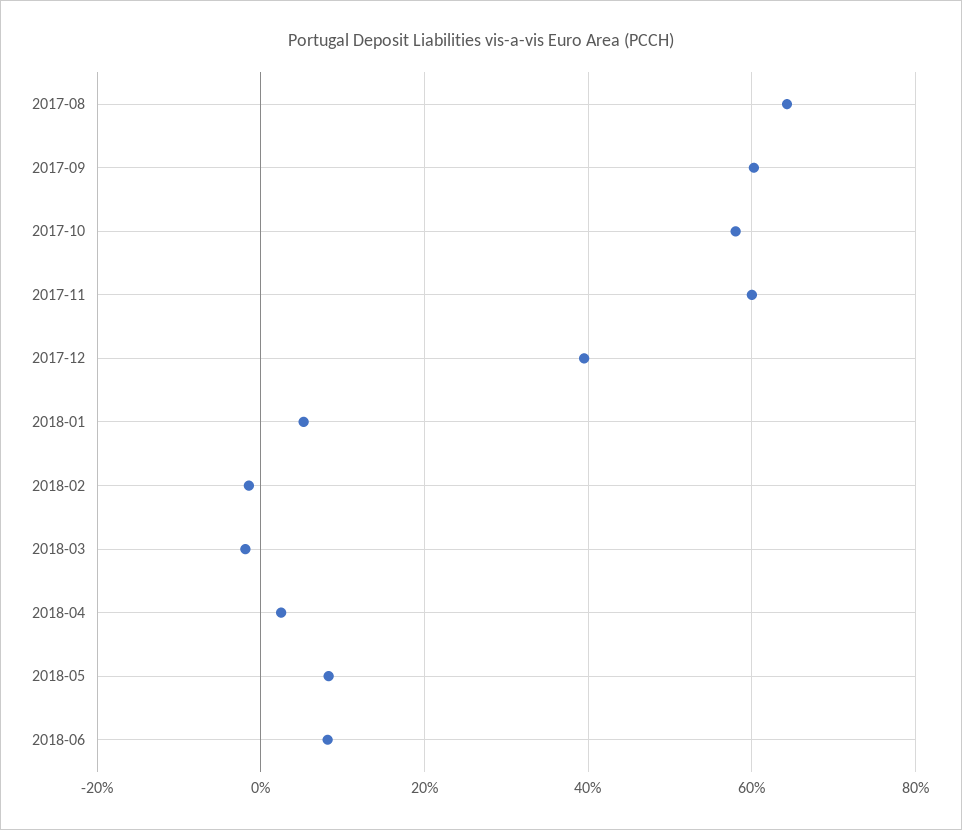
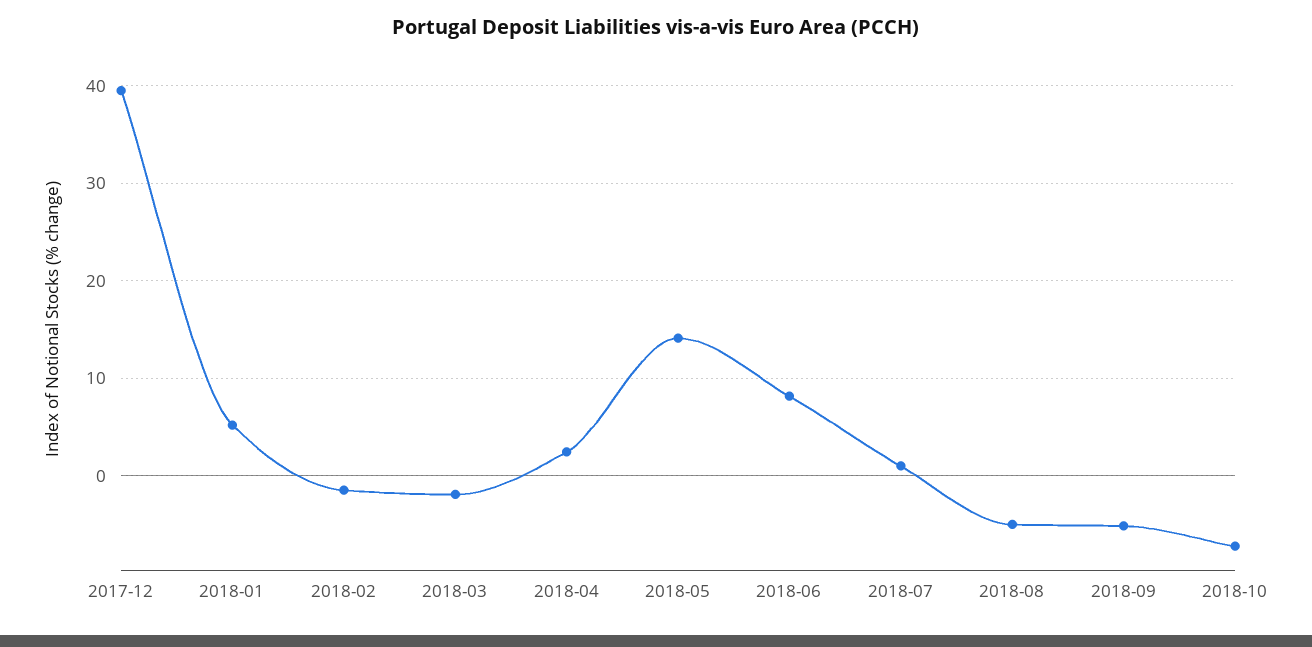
2017-08: 64 -> none
2017-09: 60 -> none
2017-10: 58 -> none
2017-11: 60 -> none
2018-05: 8 -> 14
2018-07: none -> 1
2018-08: none -> -5
2018-09: none -> -5
2018-10: none -> -7

